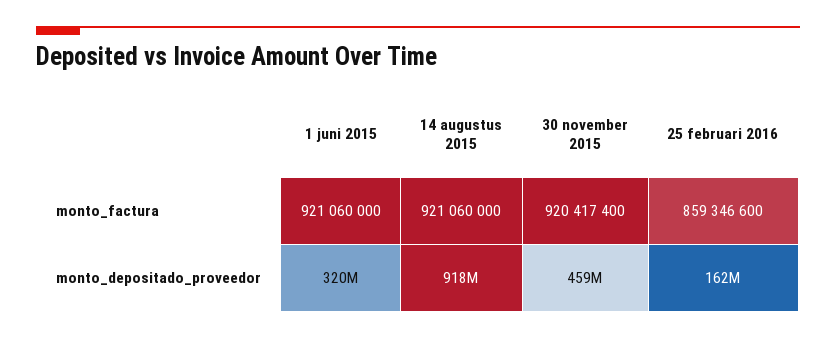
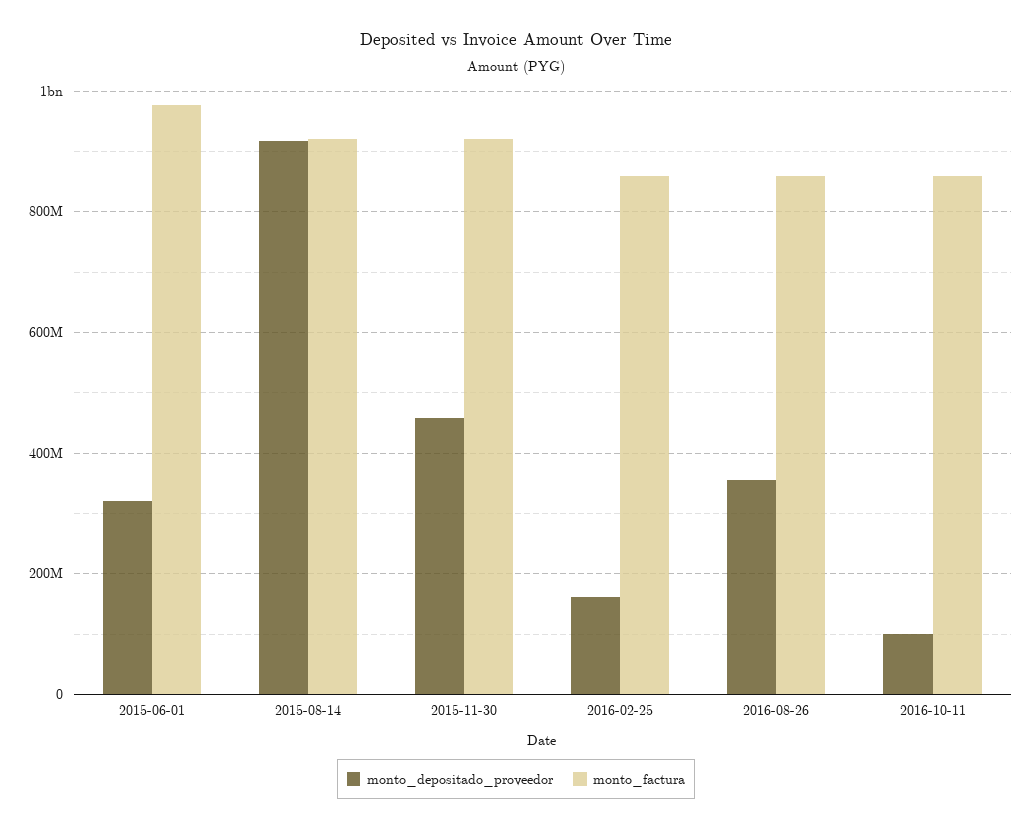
monto_factura, 1 juni 2015: 921060000 -> 980000000
monto_depositado_proveedor, 2016-08-26: none -> 360000000
monto_factura, 2016-08-26: none -> 860000000
monto_depositado_proveedor, 2016-10-11: none -> 100000000
monto_factura, 2016-10-11: none -> 860000000

